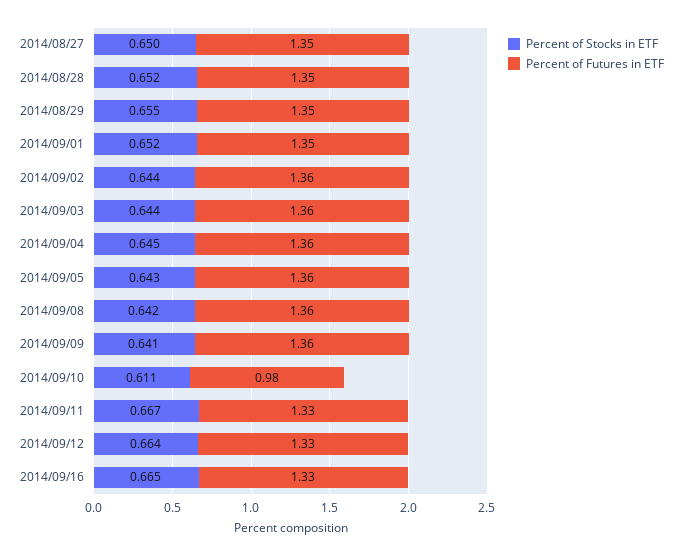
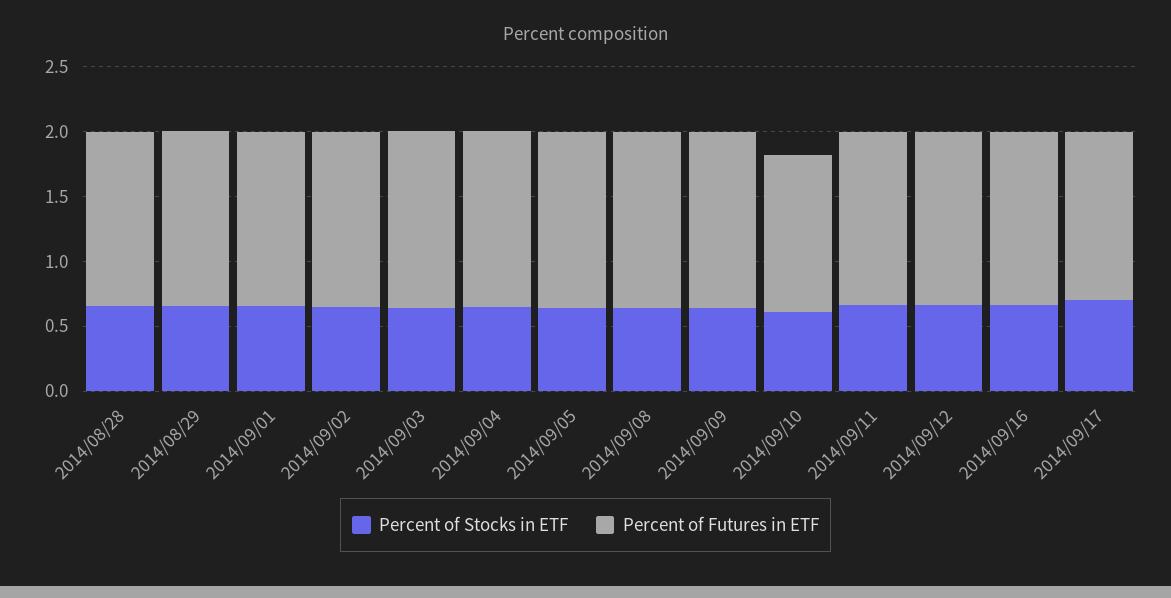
Percent of Stocks in ETF, 2014/08/27: 0.65 -> none
Percent of Futures in ETF, 2014/08/27: 1.35 -> none
Percent of Futures in ETF, 2014/09/10: 0.98 -> 1.2
Percent of Stocks in ETF, 2014/09/17: none -> 0.7
Percent of Futures in ETF, 2014/09/17: none -> 1.3

